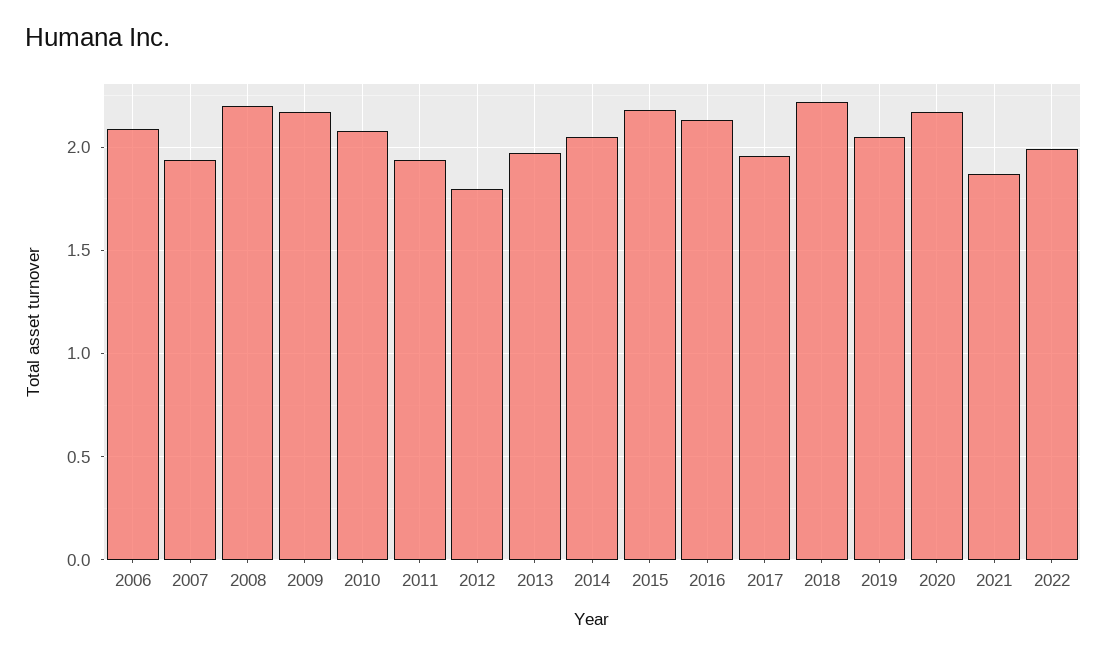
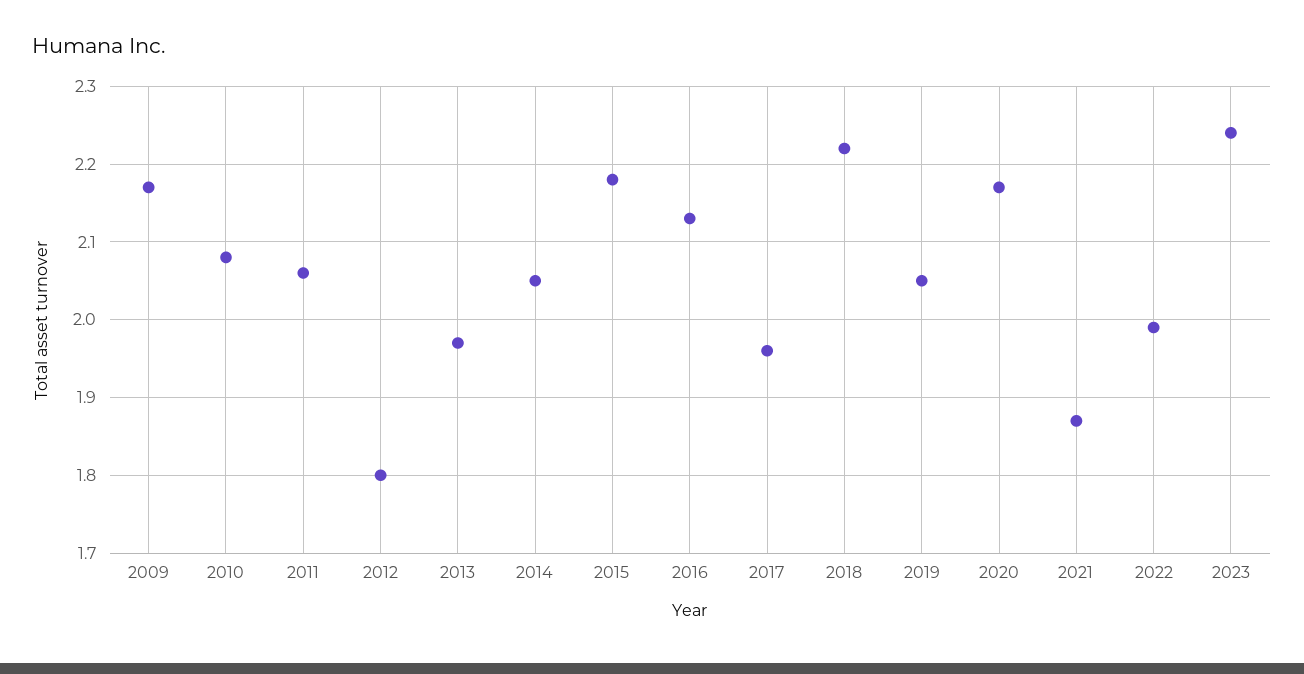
2006: 2.1 -> none
2007: 1.95 -> none
2008: 2.2 -> none
2011: 1.95 -> 2.06
2023: none -> 2.24

